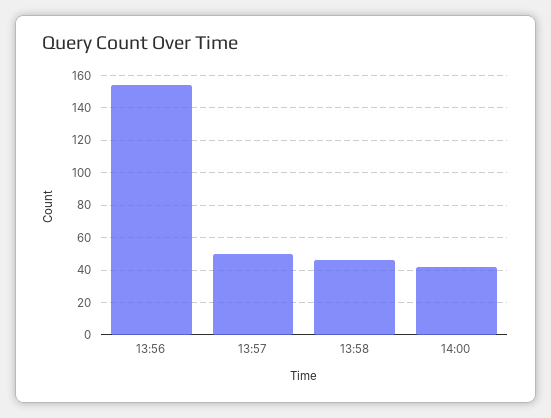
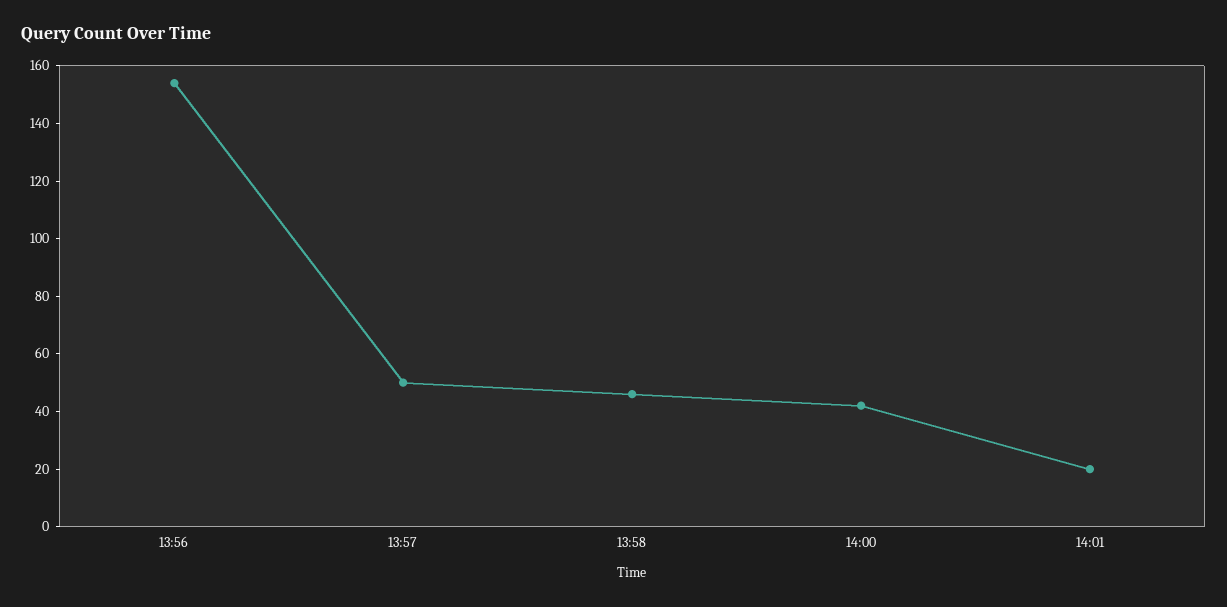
14:01: none -> 20

